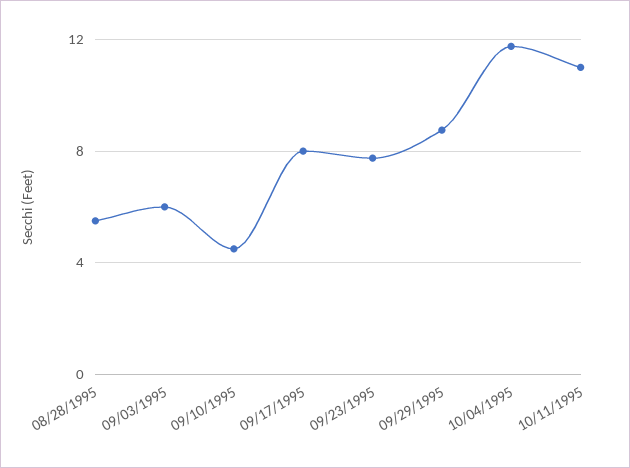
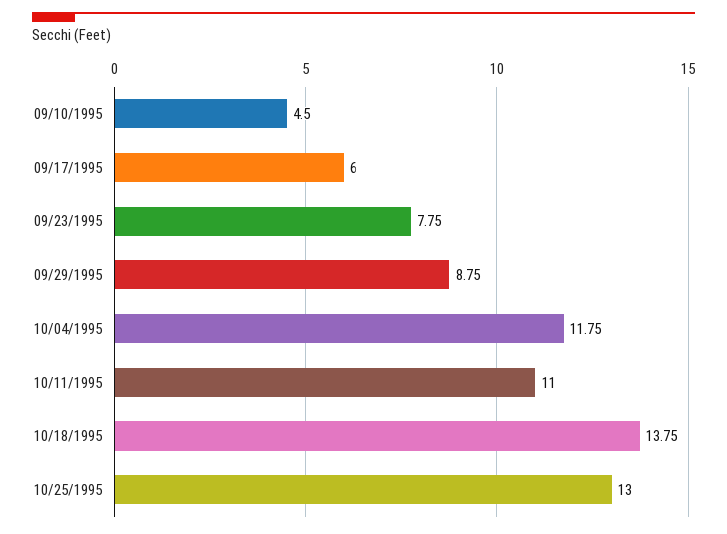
08/28/1995: 5.5 -> none
09/03/1995: 6 -> none
09/17/1995: 8 -> 6
10/18/1995: none -> 13.75
10/25/1995: none -> 13

